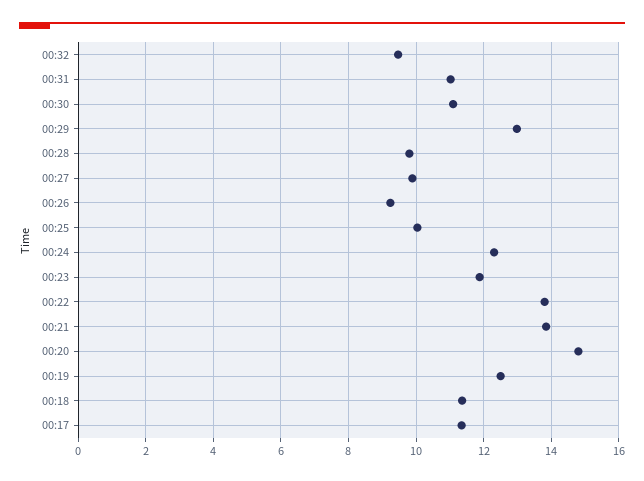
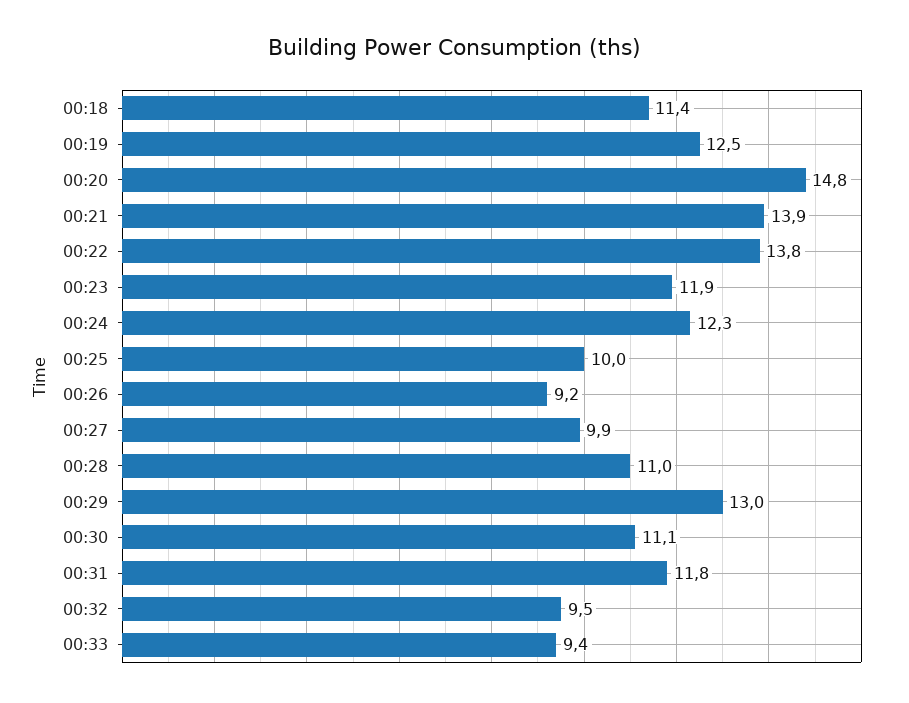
00:31: 11 -> 11.8
00:28: 9.8 -> 11
00:17: 11.4 -> none
00:33: none -> 9.4

